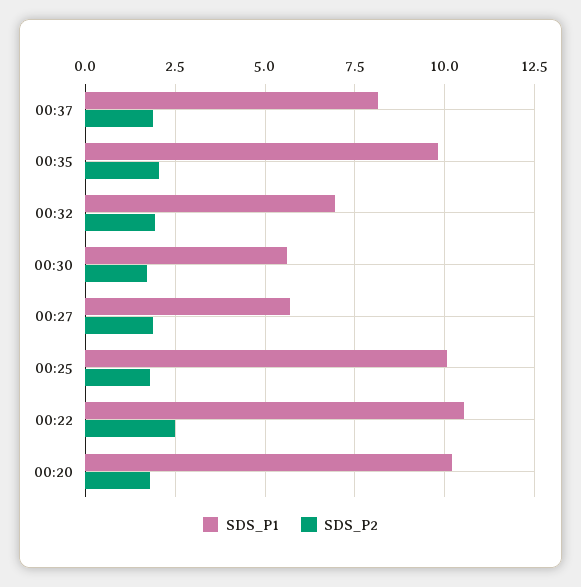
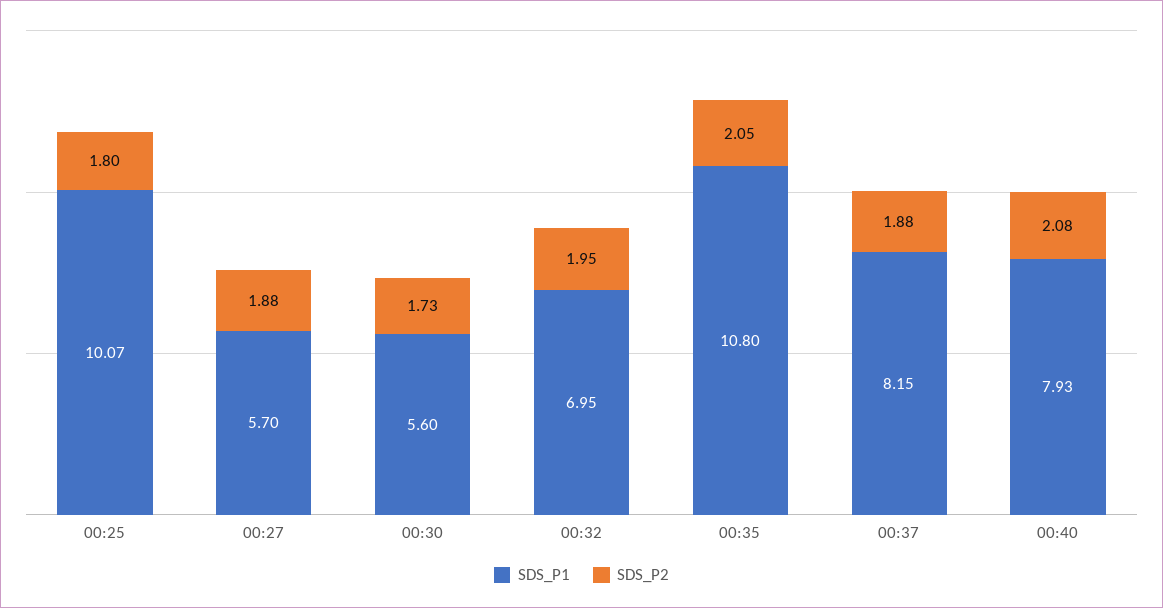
SDS_P1, 00:35: 9.75 -> 10.8
SDS_P1, 00:22: 10.5 -> none
SDS_P2, 00:22: 2.5 -> none
SDS_P1, 00:20: 10.25 -> none
SDS_P2, 00:20: 1.75 -> none
SDS_P1, 00:40: none -> 7.93
SDS_P2, 00:40: none -> 2.08

